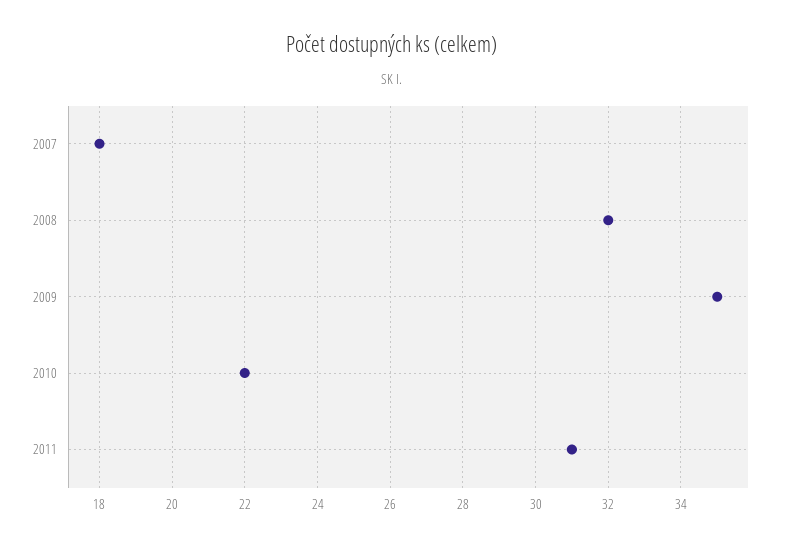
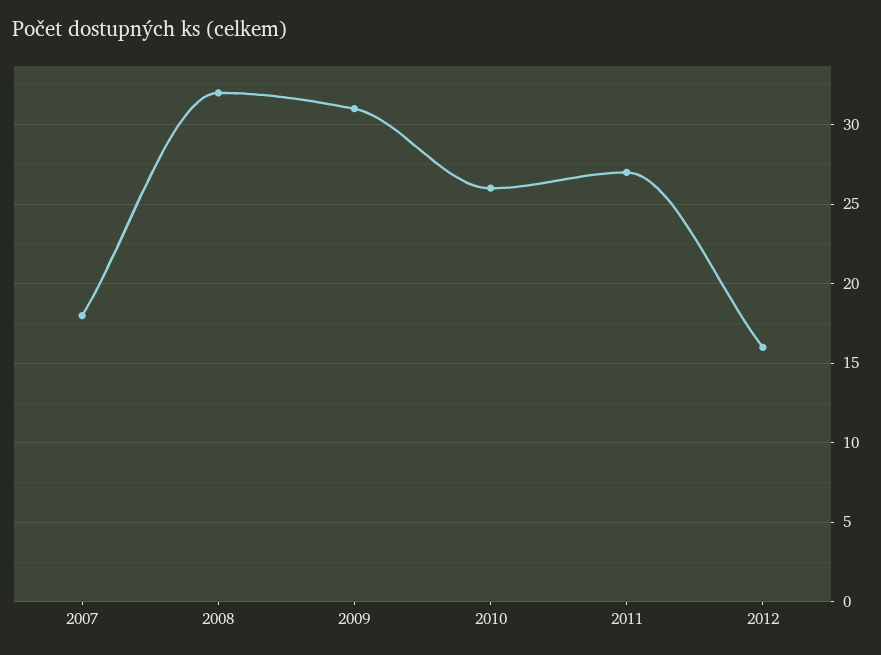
2009: 35 -> 31
2010: 22 -> 26
2011: 31 -> 27
2012: none -> 16

